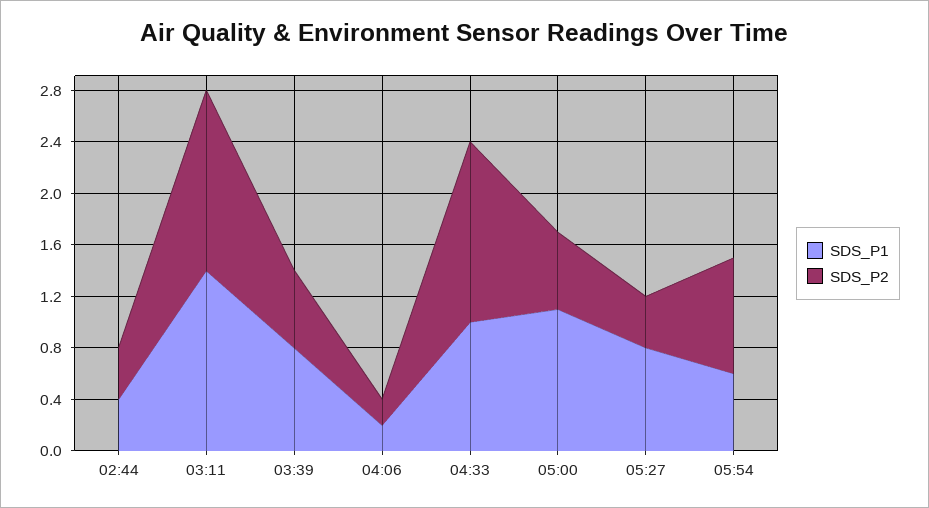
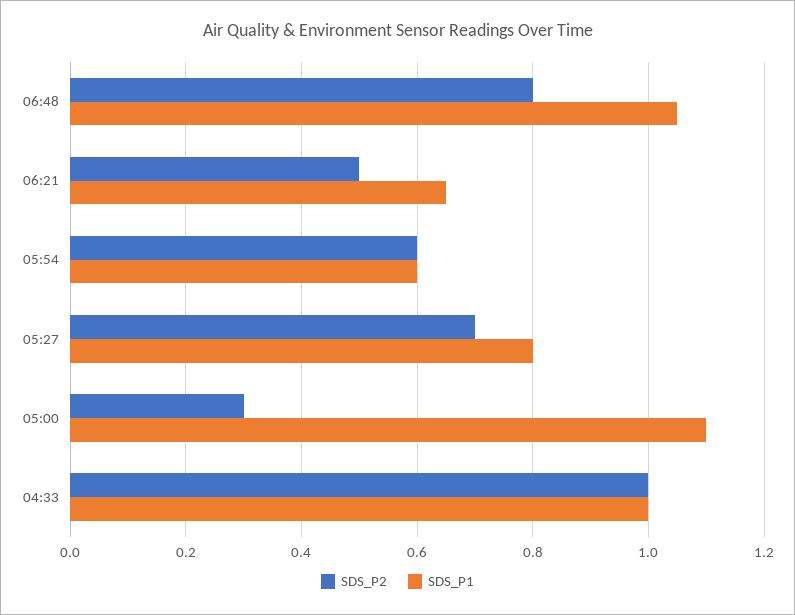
SDS_P1, 02:44: 0.4 -> none
SDS_P2, 02:44: 0.4 -> none
SDS_P1, 03:11: 1.4 -> none
SDS_P2, 03:11: 1.4 -> none
SDS_P1, 03:39: 0.8 -> none
SDS_P2, 03:39: 0.6 -> none
SDS_P1, 04:06: 0.2 -> none
SDS_P2, 04:06: 0.2 -> none
SDS_P2, 04:33: 1.4 -> 1
SDS_P2, 05:00: 0.6 -> 0.3
SDS_P2, 05:27: 0.4 -> 0.7
SDS_P2, 05:54: 0.9 -> 0.6
SDS_P2, 06:48: none -> 0.8
SDS_P1, 06:48: none -> 1.05
SDS_P2, 06:21: none -> 0.5
SDS_P1, 06:21: none -> 0.65

